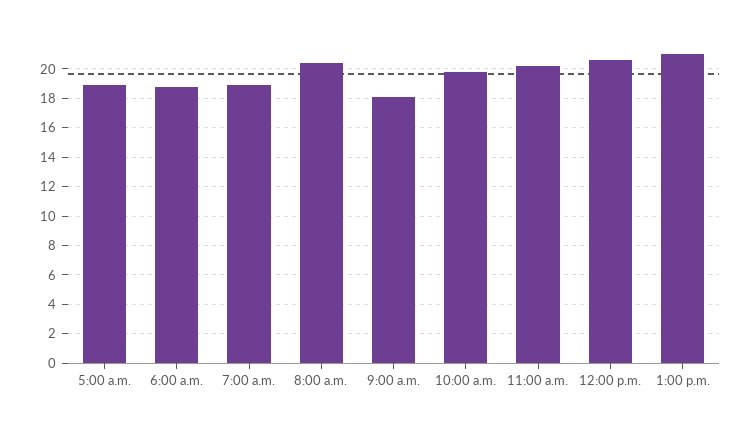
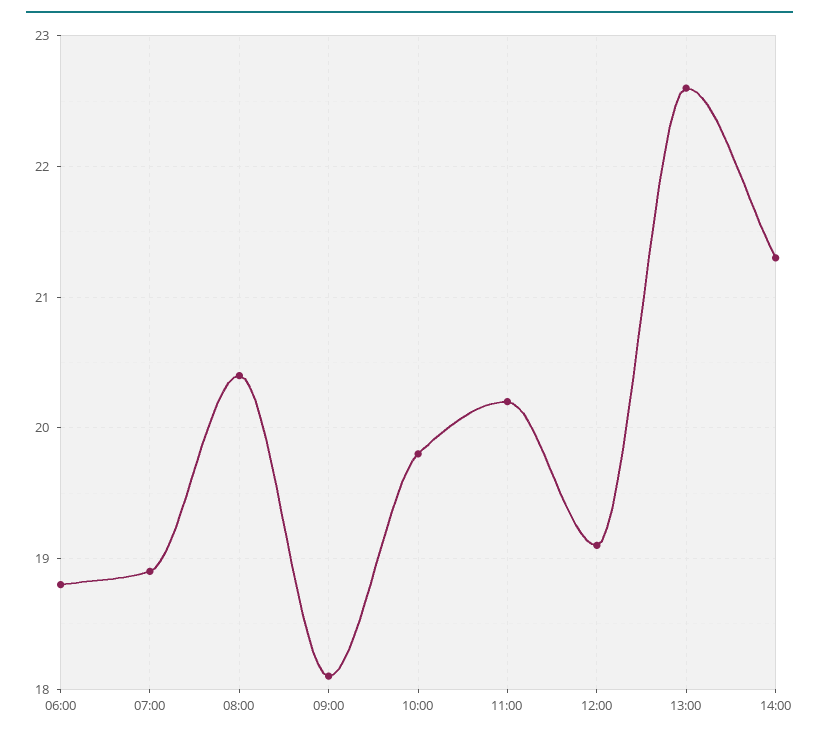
5:00 a.m.: 19 -> none
12:00 p.m.: 20.5 -> 19.1
1:00 p.m.: 21 -> 22.6
14:00: none -> 21.3

